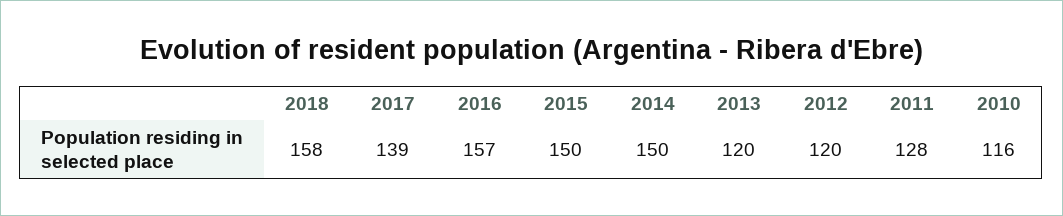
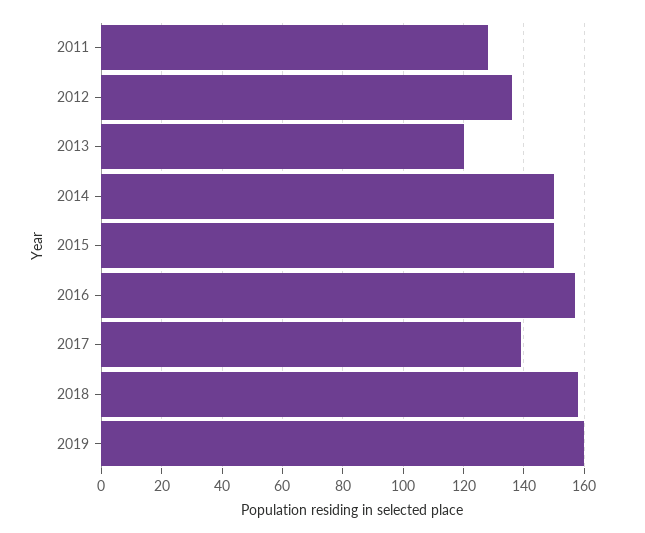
2012: 120 -> 135
2010: 116 -> none
2019: none -> 160

